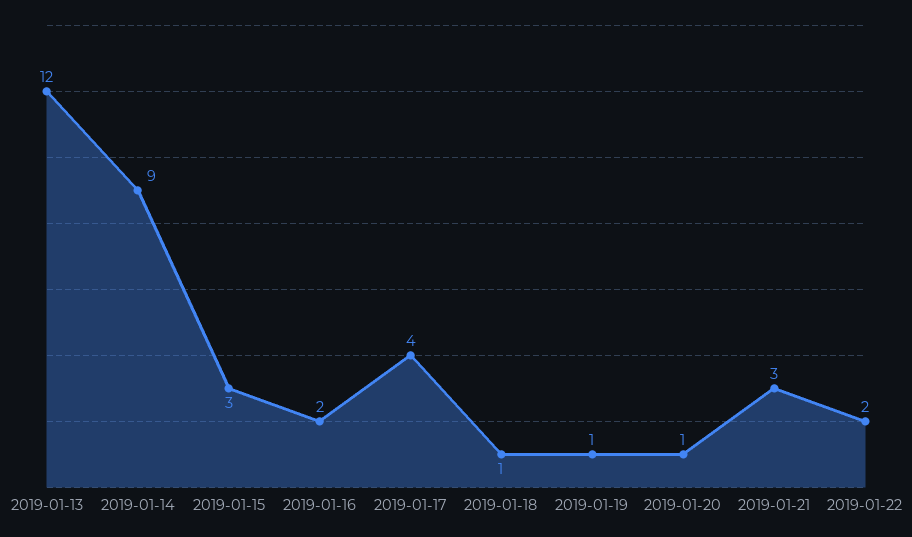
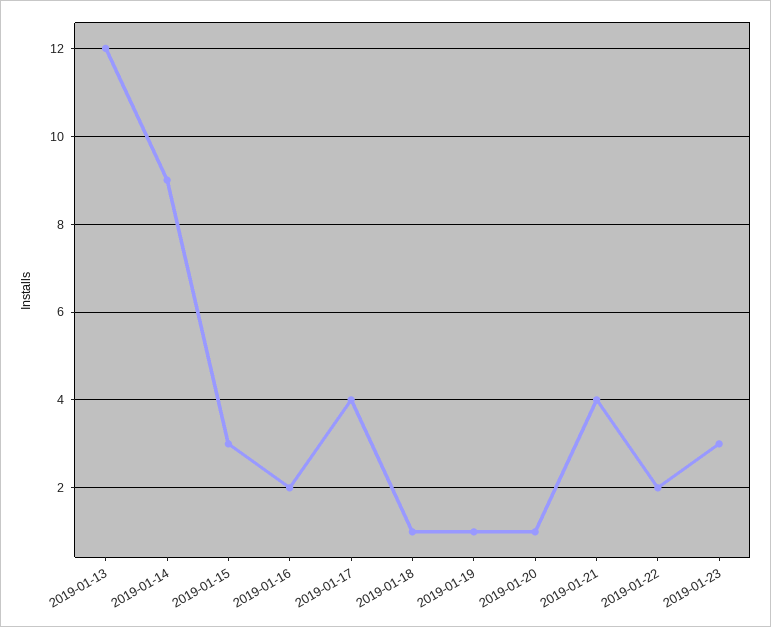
2019-01-21: 3 -> 4
2019-01-23: none -> 3

